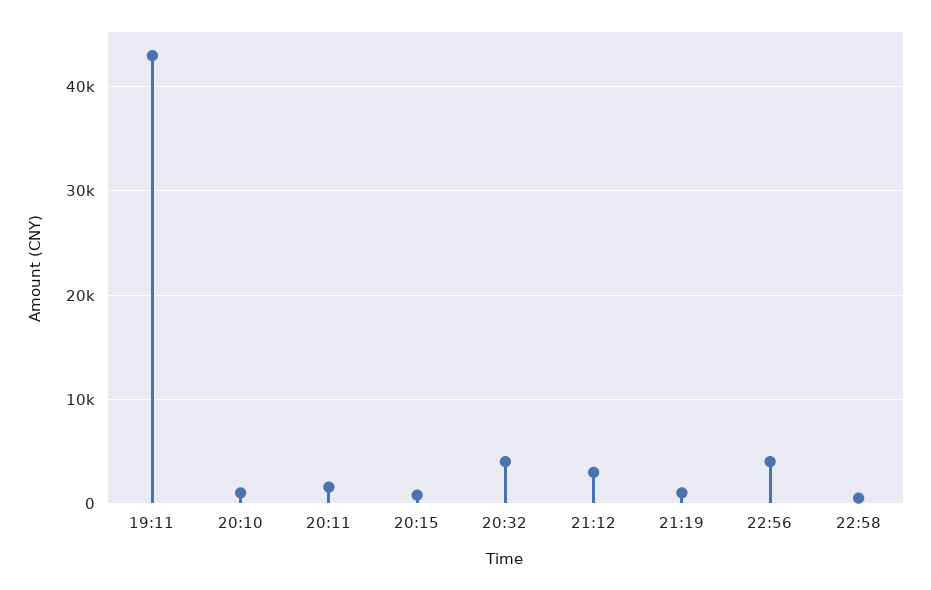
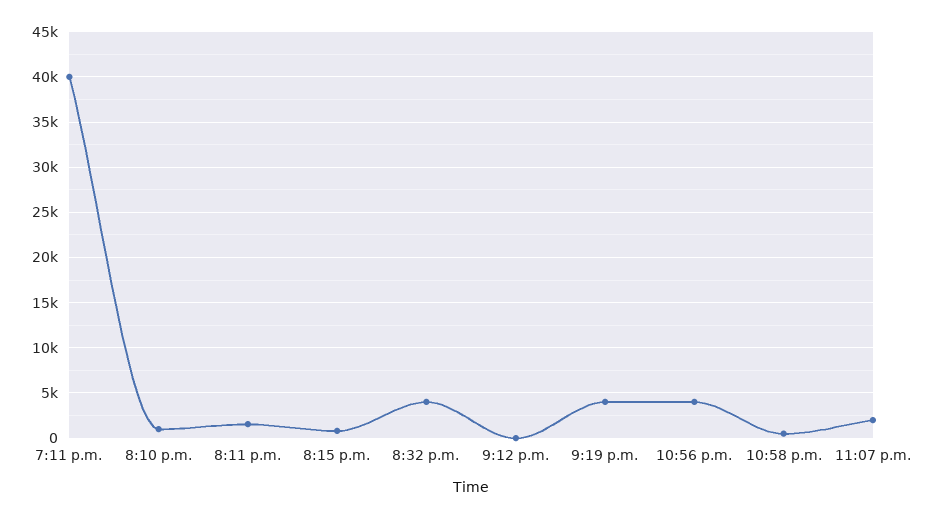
19:11: 43000 -> 40000
21:12: 3000 -> 0
21:19: 1000 -> 4000
11:07 p.m.: none -> 2000

